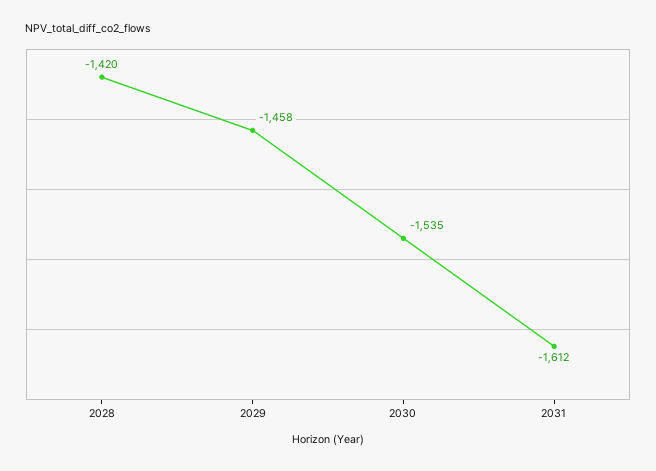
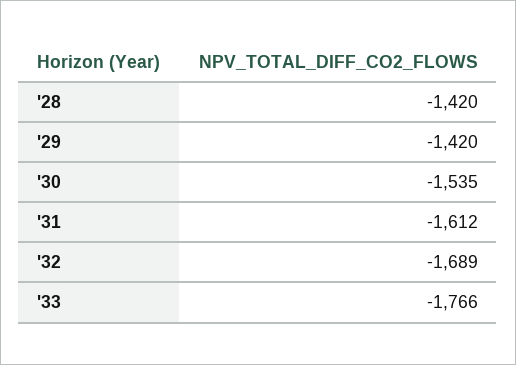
2029: -1458 -> -1420
'32: none -> -1689
'33: none -> -1766

